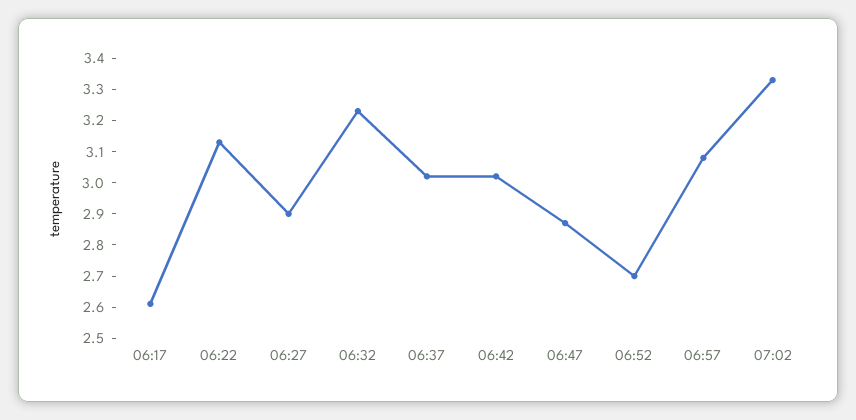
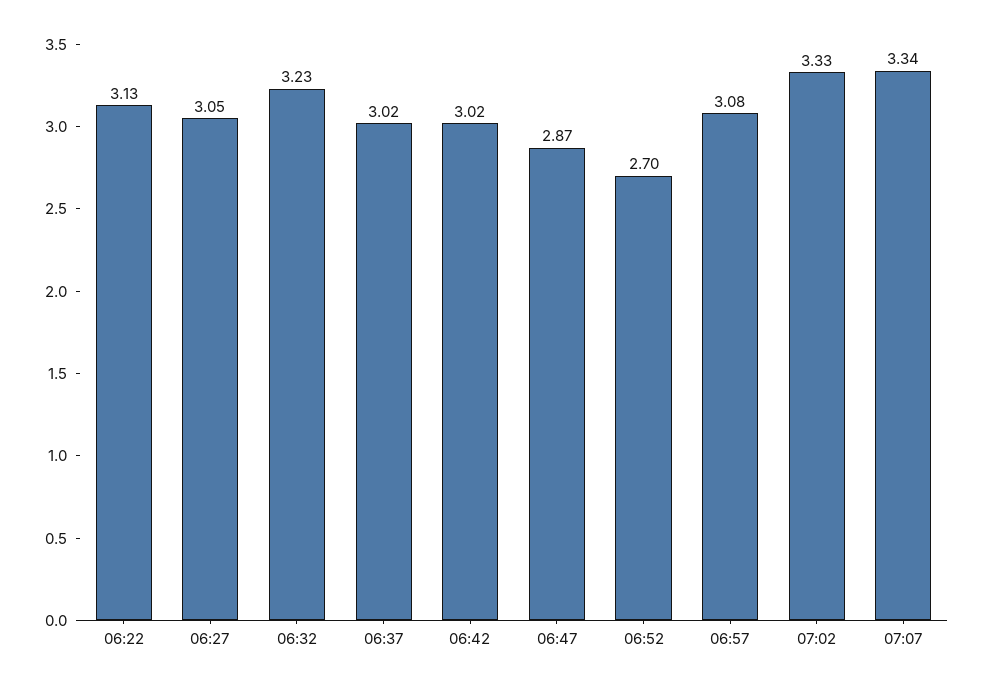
06:17: 2.6 -> none
06:27: 2.9 -> 3.05
07:07: none -> 3.34

